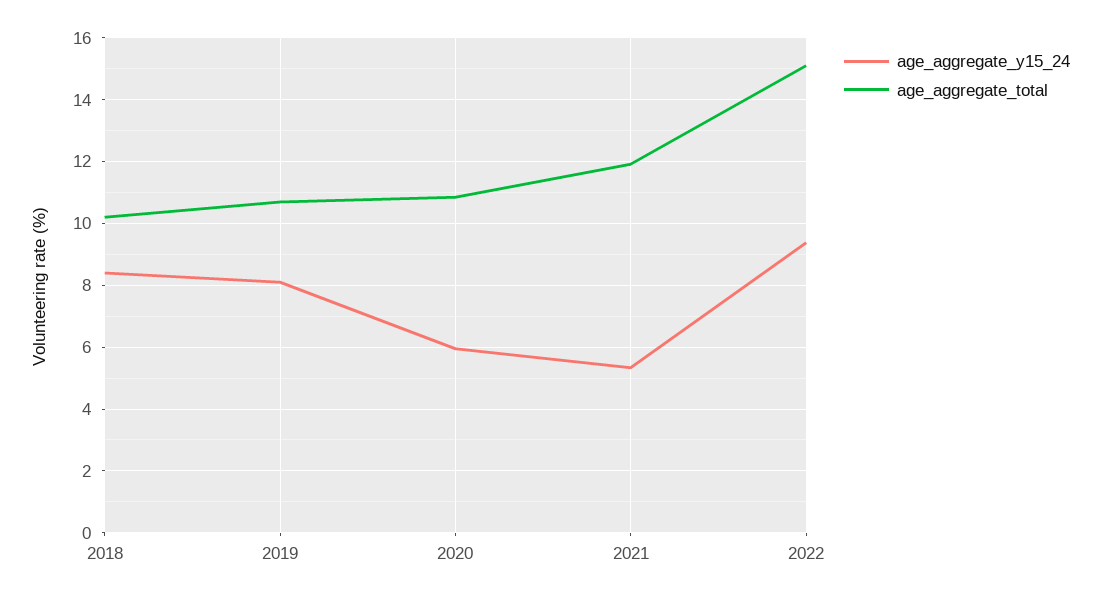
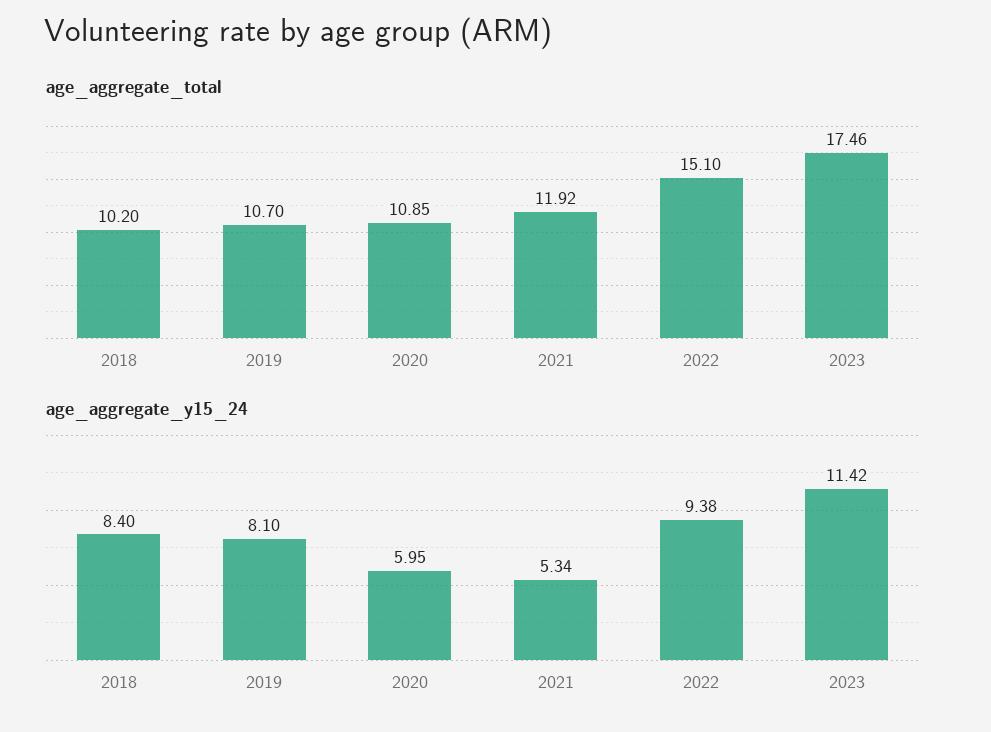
age_aggregate_total, 2023: none -> 17.46
age_aggregate_y15_24, 2023: none -> 11.42

